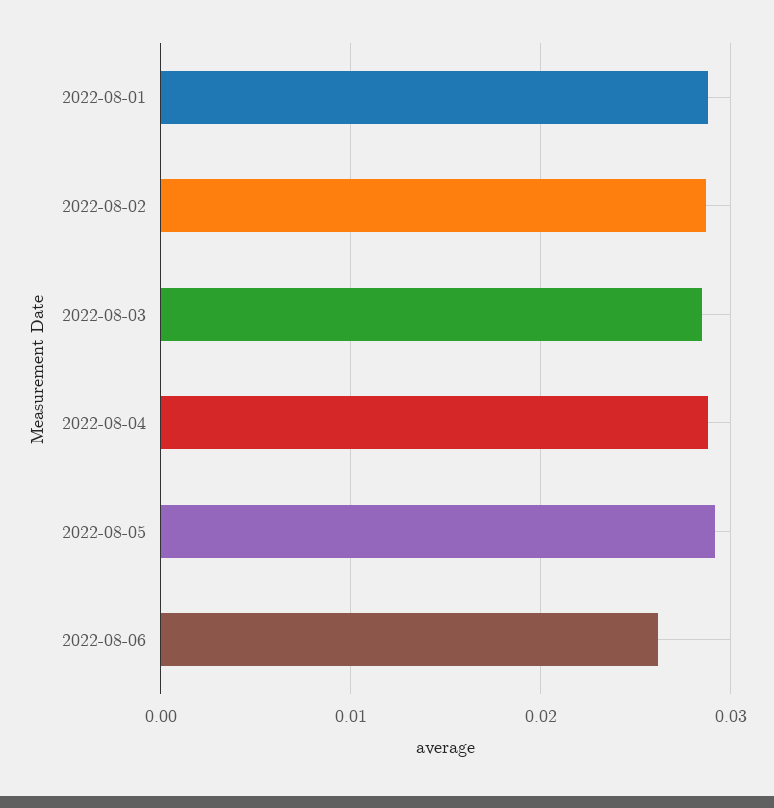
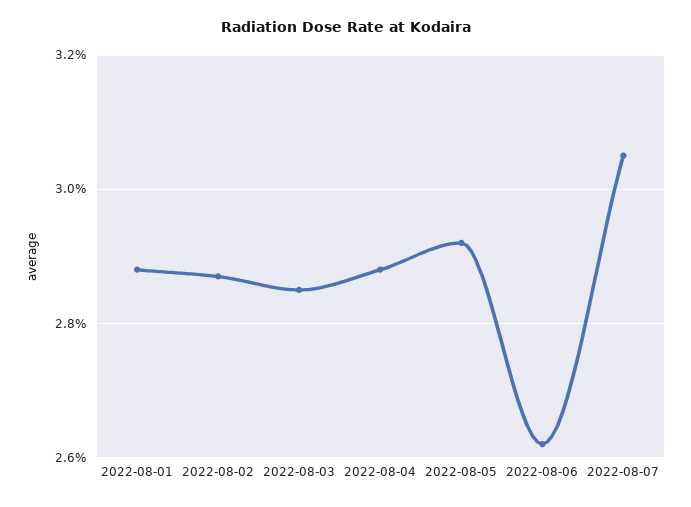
2022-08-07: none -> 0.0305

